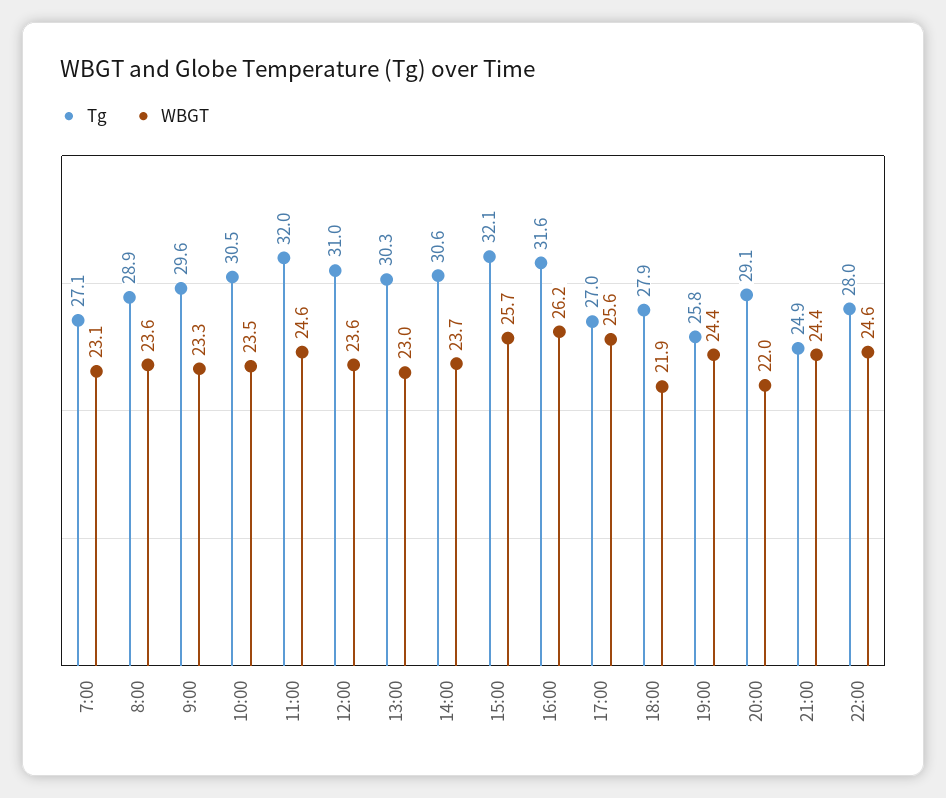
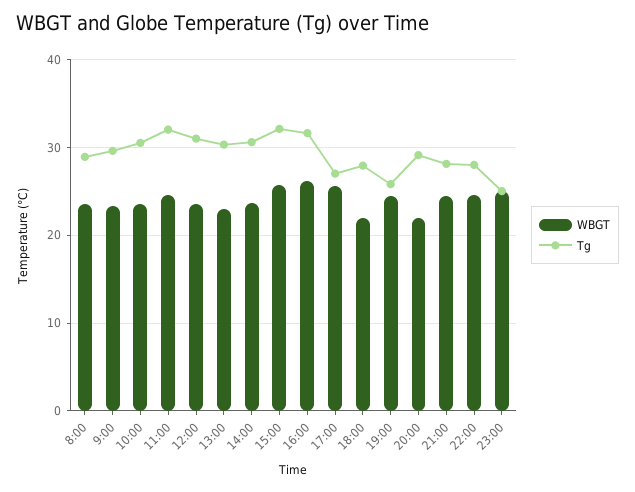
Tg, 7:00: 27.1 -> none
WBGT, 7:00: 23.1 -> none
Tg, 21:00: 24.9 -> 28
WBGT, 23:00: none -> 25
Tg, 23:00: none -> 25

